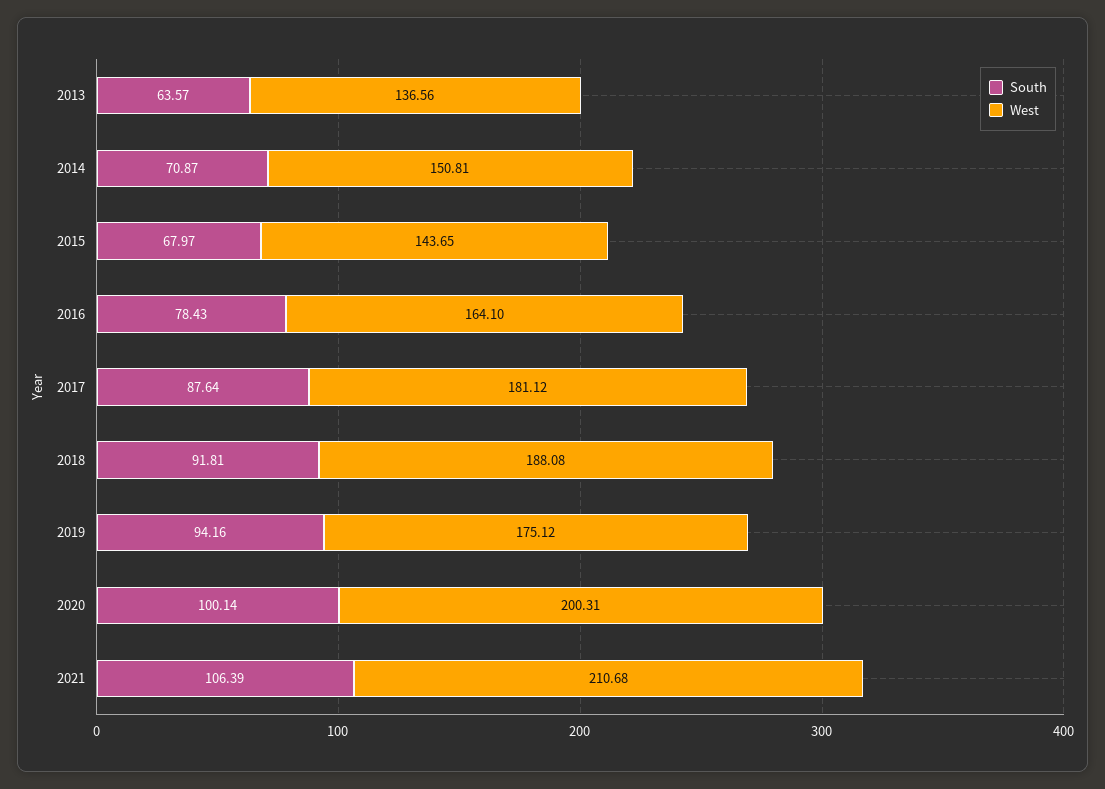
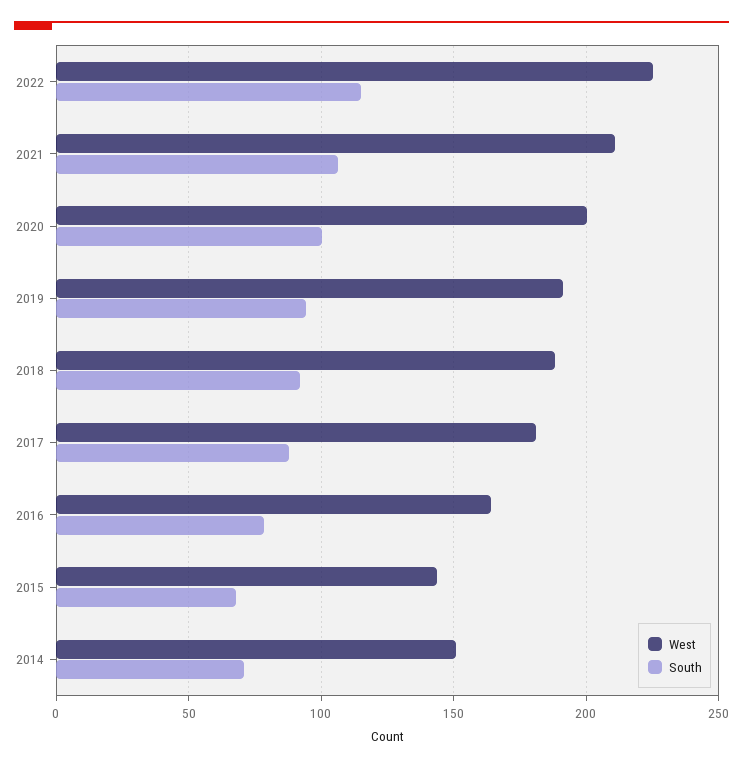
South, 2013: 63.57 -> none
West, 2013: 136.56 -> none
West, 2019: 175.12 -> 190
West, 2022: none -> 225
South, 2022: none -> 115

